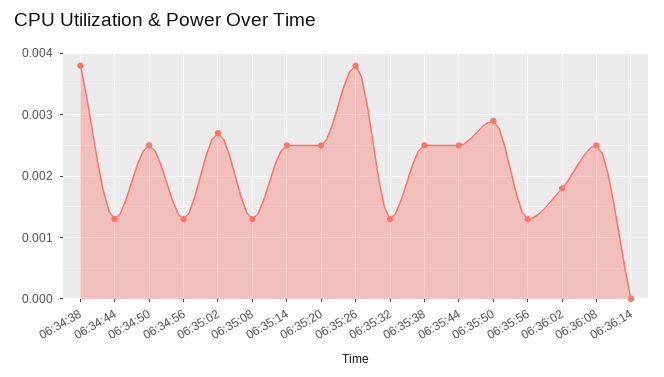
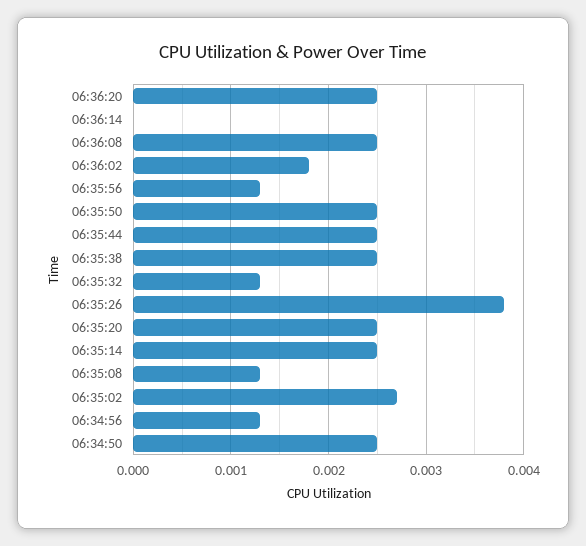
06:34:38: 0.0038 -> none
06:34:44: 0.0013 -> none
06:35:50: 0.0029 -> 0.0025
06:36:20: none -> 0.0025

